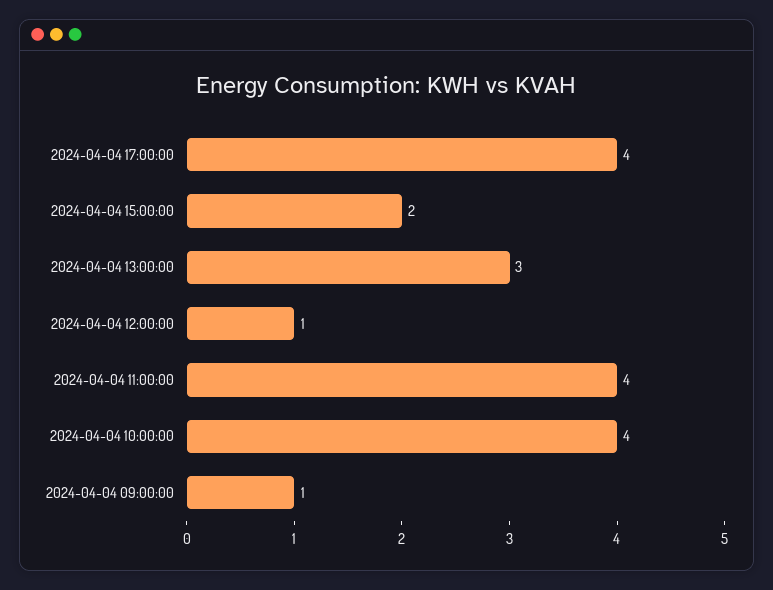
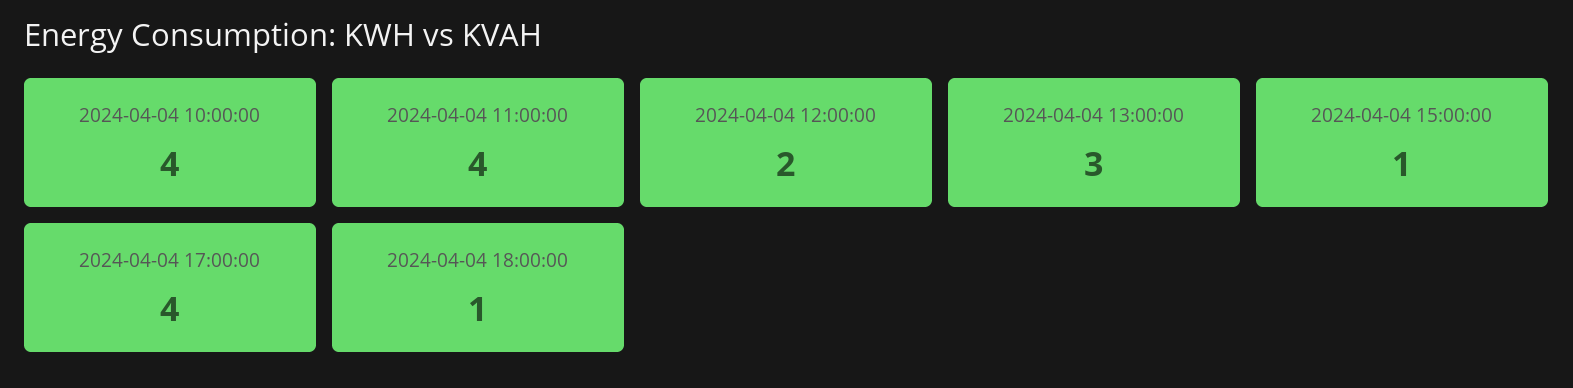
2024-04-04 15:00:00: 2 -> 1
2024-04-04 12:00:00: 1 -> 2
2024-04-04 09:00:00: 1 -> none
2024-04-04 18:00:00: none -> 1

